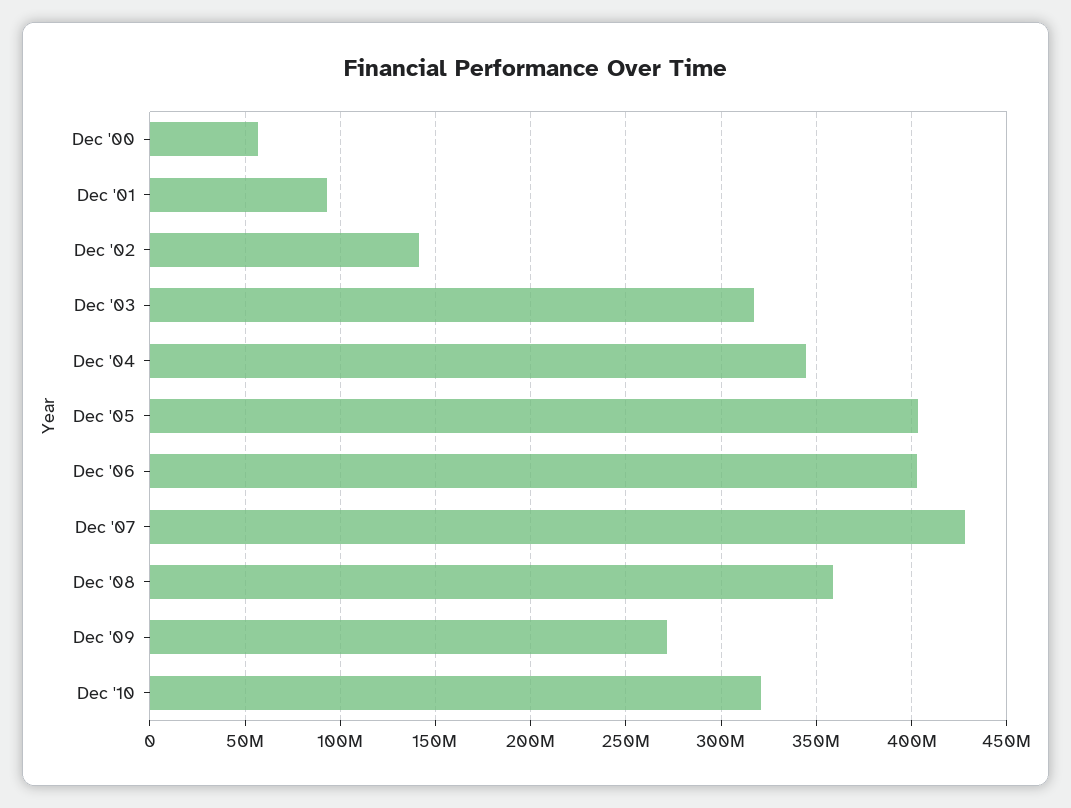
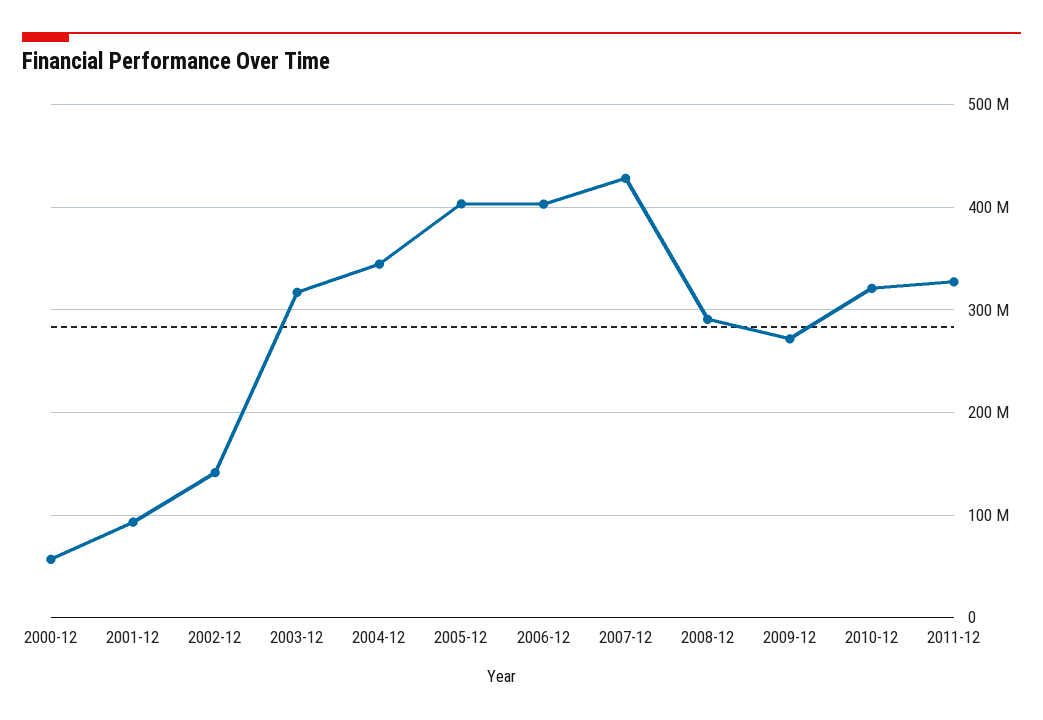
Dec '08: 360000000 -> 290000000
2011-12: none -> 330000000

